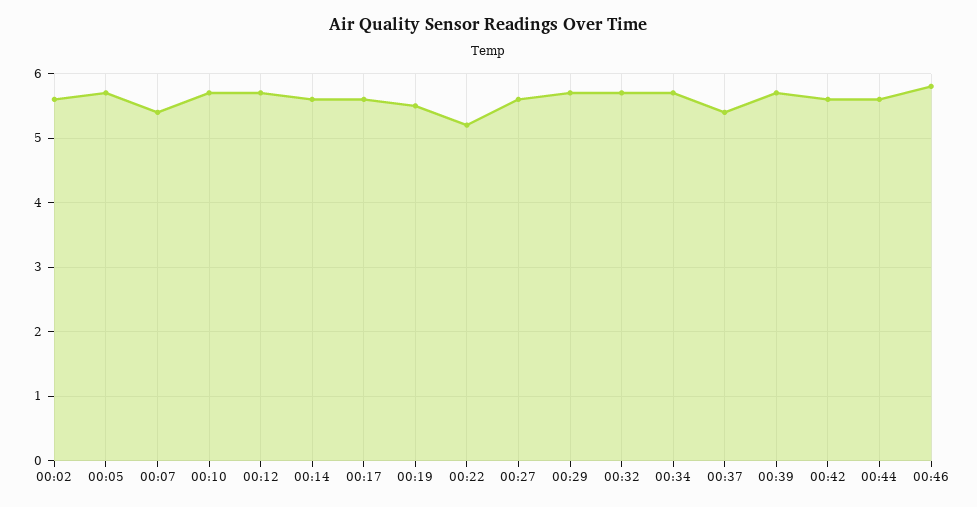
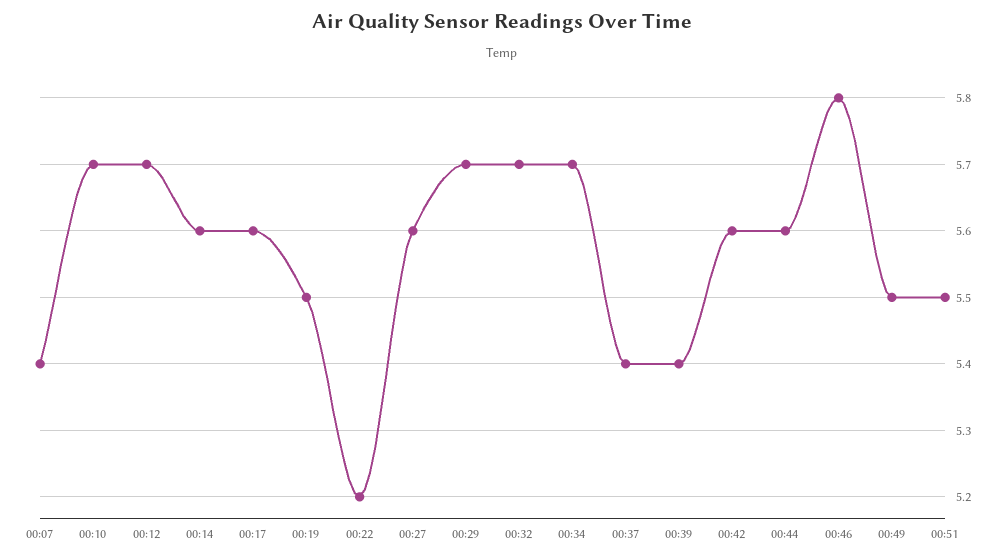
00:02: 5.6 -> none
00:05: 5.7 -> none
00:39: 5.7 -> 5.4
00:49: none -> 5.5
00:51: none -> 5.5

